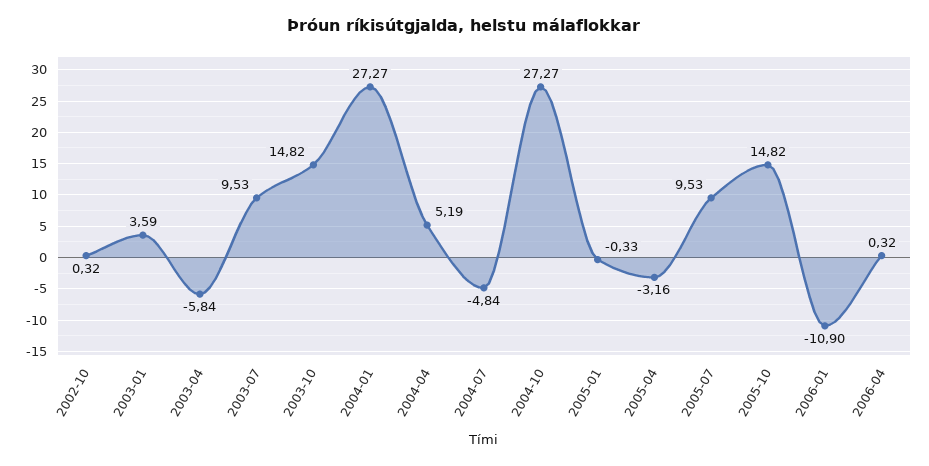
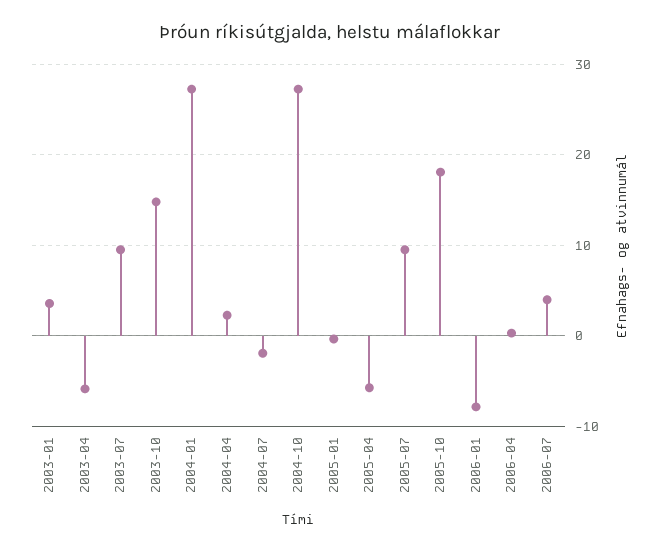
2002-10: 0.32 -> none
2004-04: 5.19 -> 2
2004-07: -4.84 -> -2
2005-04: -3.16 -> -6
2005-10: 14.82 -> 18
2006-01: -10.9 -> -8
2006-07: none -> 4

